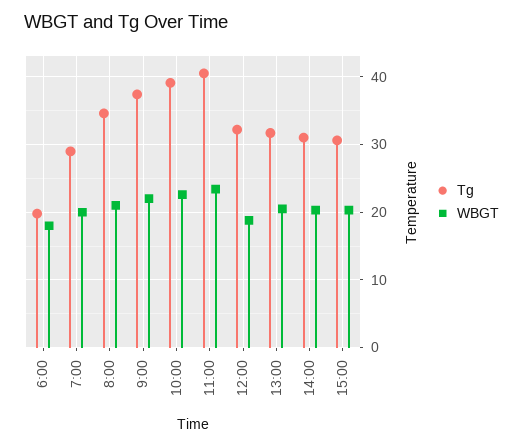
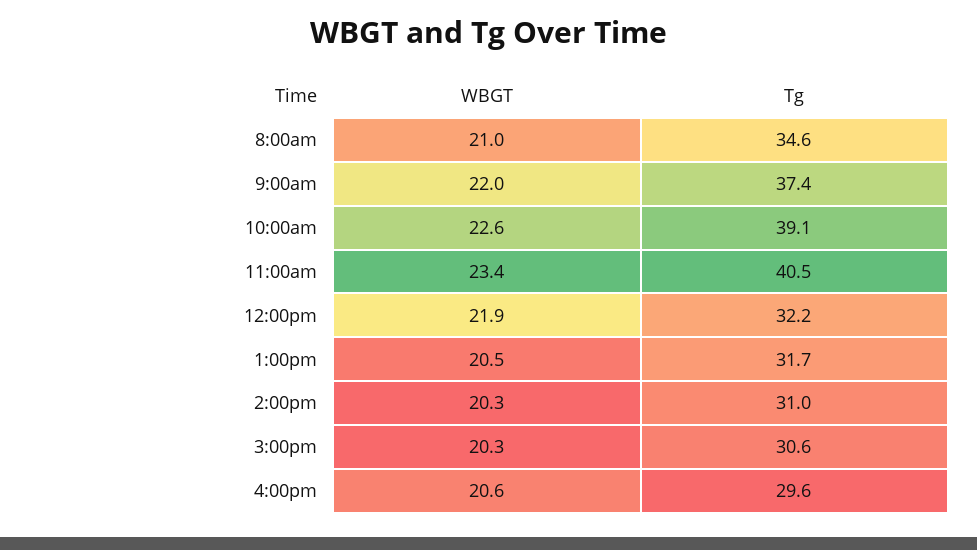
Tg, 6:00: 20 -> none
WBGT, 6:00: 18 -> none
Tg, 7:00: 29 -> none
WBGT, 7:00: 20 -> none
WBGT, 12:00: 19 -> 21.9
WBGT, 4:00pm: none -> 20.6
Tg, 4:00pm: none -> 29.6

